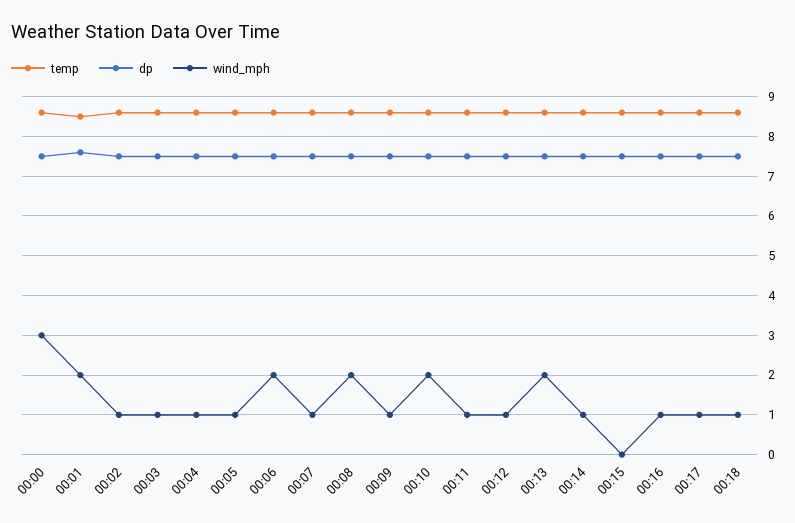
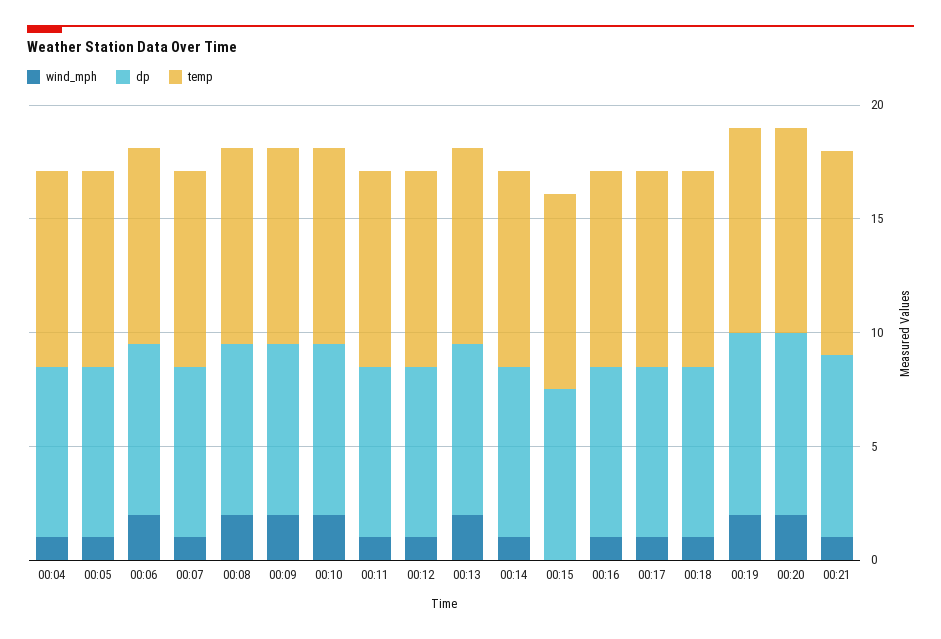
temp, 00:00: 8.5 -> none
dp, 00:00: 7.5 -> none
wind_mph, 00:00: 3 -> none
temp, 00:01: 8.5 -> none
dp, 00:01: 7.5 -> none
wind_mph, 00:01: 2 -> none
temp, 00:02: 8.5 -> none
dp, 00:02: 7.5 -> none
wind_mph, 00:02: 1 -> none
temp, 00:03: 8.5 -> none
dp, 00:03: 7.5 -> none
wind_mph, 00:03: 1 -> none
wind_mph, 00:09: 1 -> 2
wind_mph, 00:19: none -> 2
dp, 00:19: none -> 8
temp, 00:19: none -> 9
wind_mph, 00:20: none -> 2
dp, 00:20: none -> 8
temp, 00:20: none -> 9
wind_mph, 00:21: none -> 1
dp, 00:21: none -> 8
temp, 00:21: none -> 9

